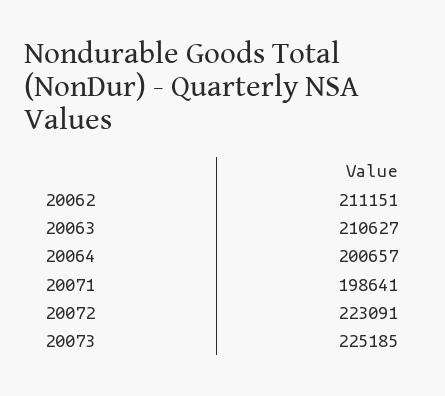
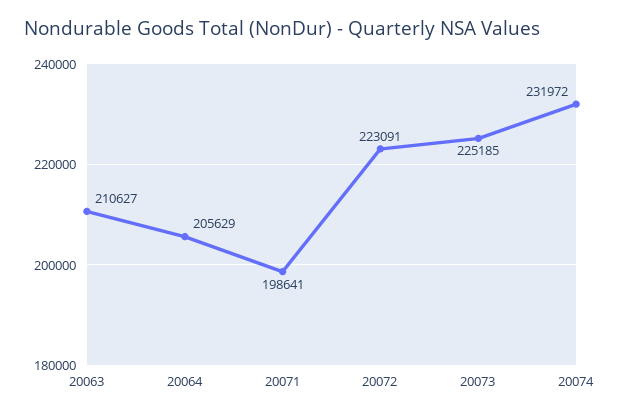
20062: 211151 -> none
20064: 200657 -> 205629
20074: none -> 231972

